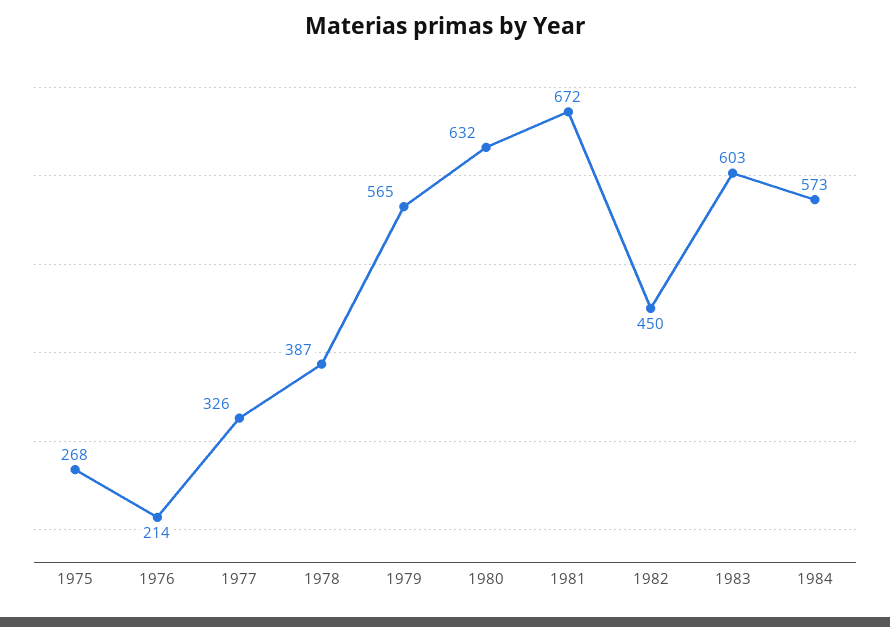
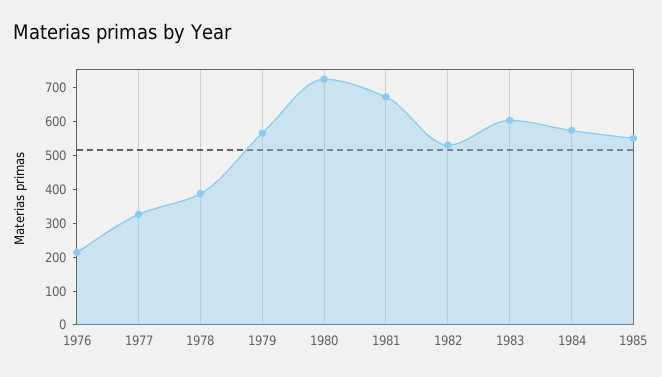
1975: 268 -> none
1980: 632 -> 725
1982: 450 -> 525
1985: none -> 550

